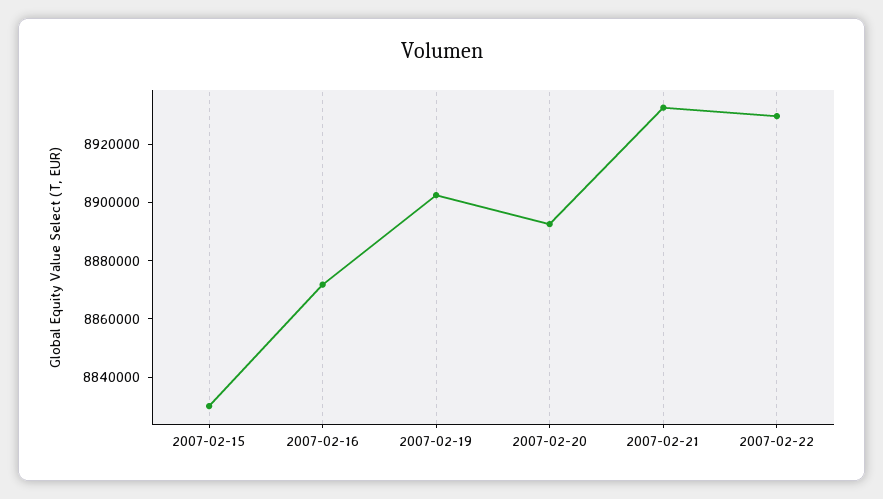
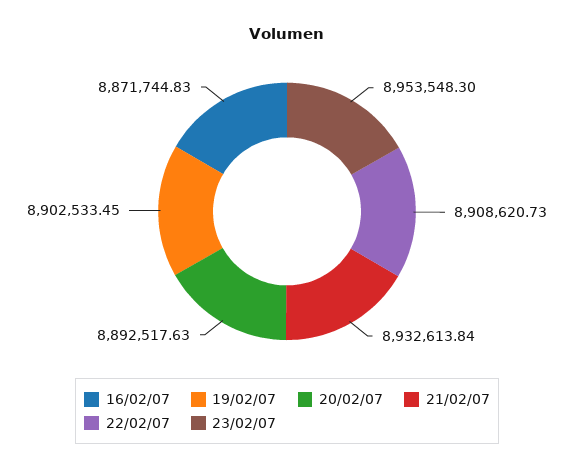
2007-02-15: 8830000 -> none
2007-02-22: 8930000 -> 8908620.73
23/02/07: none -> 8953548.3

